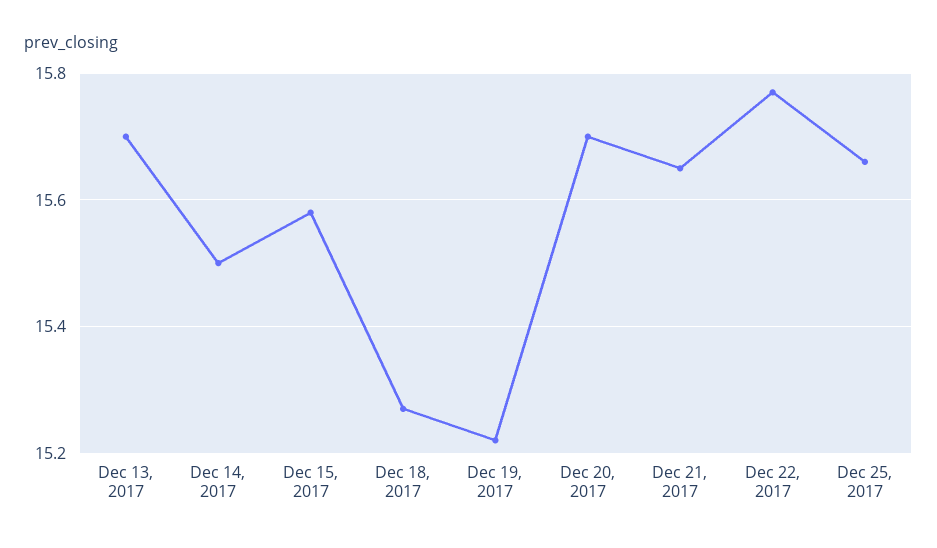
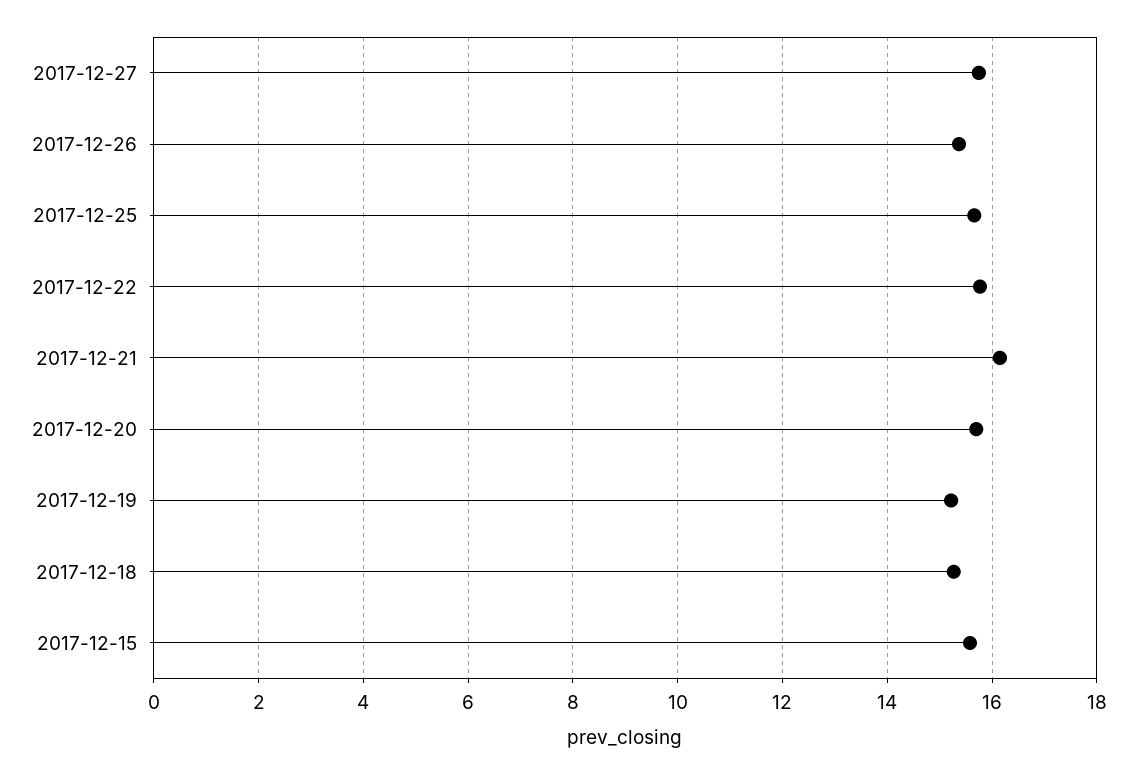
Dec 13, 2017: 15.7 -> none
Dec 14, 2017: 15.5 -> none
Dec 21, 2017: 15.65 -> 16.2
2017-12-27: none -> 15.8
2017-12-26: none -> 15.4

